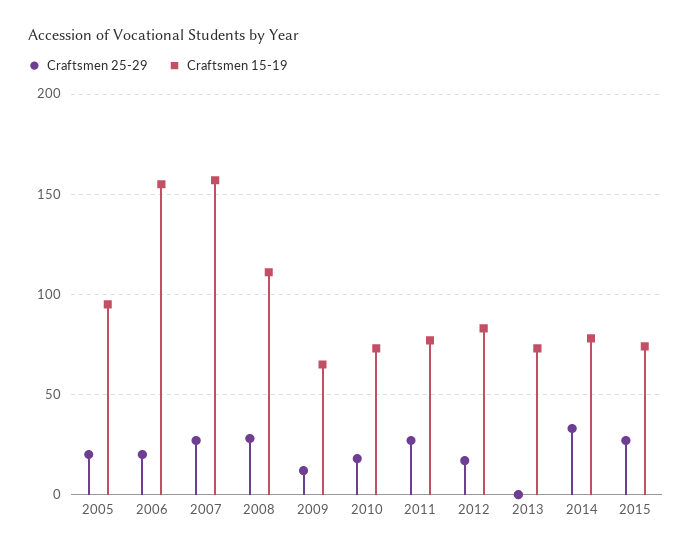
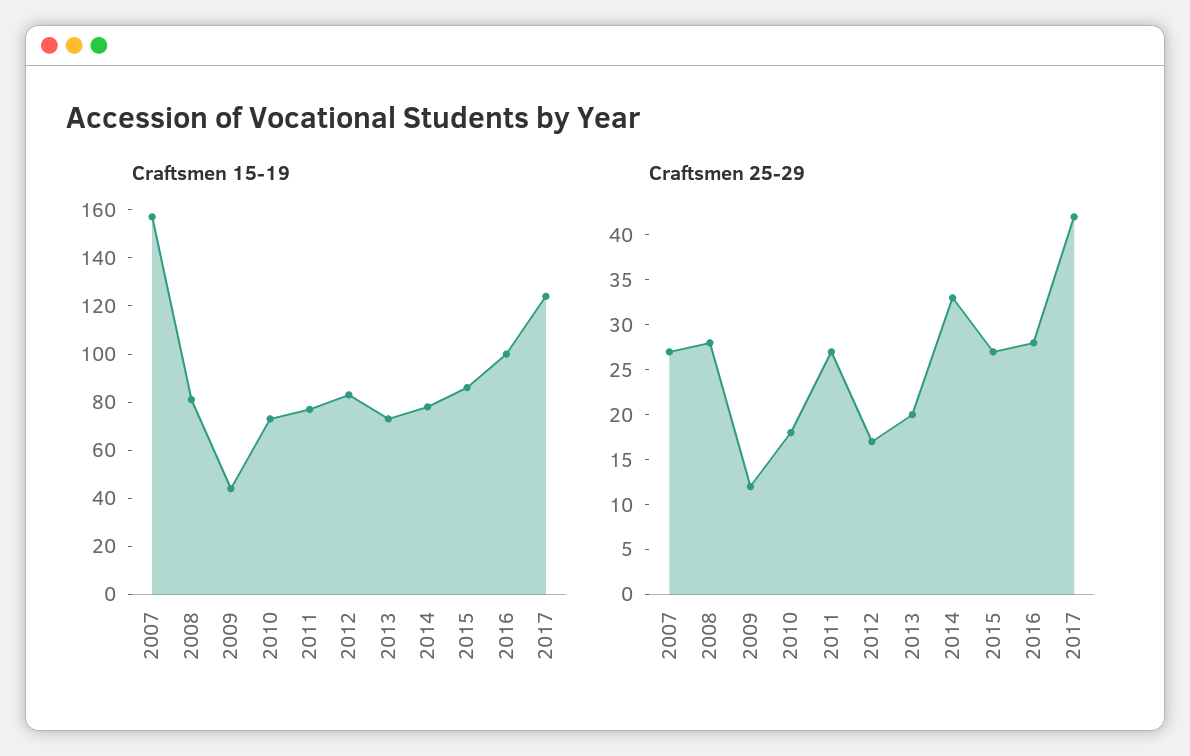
Craftsmen 25-29, 2005: 20 -> none
Craftsmen 15-19, 2005: 95 -> none
Craftsmen 25-29, 2006: 20 -> none
Craftsmen 15-19, 2006: 155 -> none
Craftsmen 15-19, 2008: 110 -> 80
Craftsmen 15-19, 2009: 65 -> 45
Craftsmen 25-29, 2013: 0 -> 20
Craftsmen 15-19, 2015: 75 -> 85
Craftsmen 15-19, 2016: none -> 100
Craftsmen 15-19, 2017: none -> 125
Craftsmen 25-29, 2016: none -> 28
Craftsmen 25-29, 2017: none -> 42

